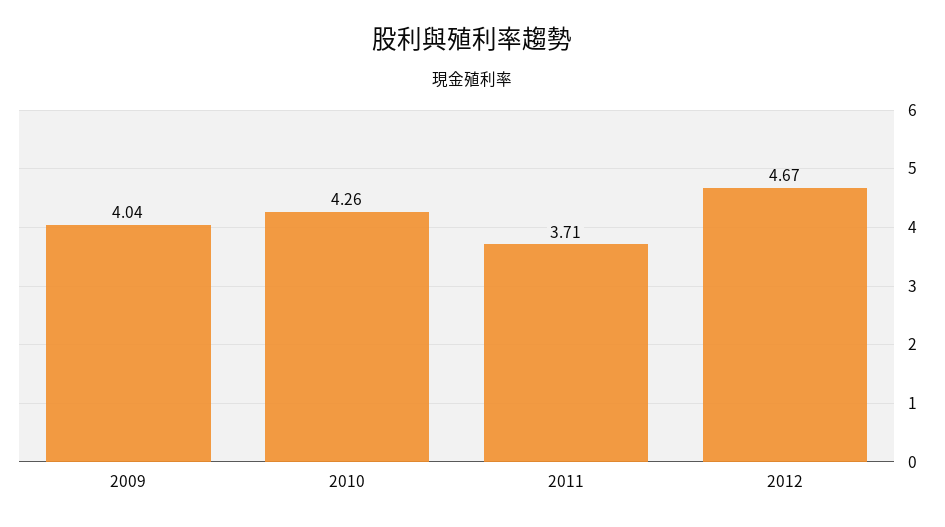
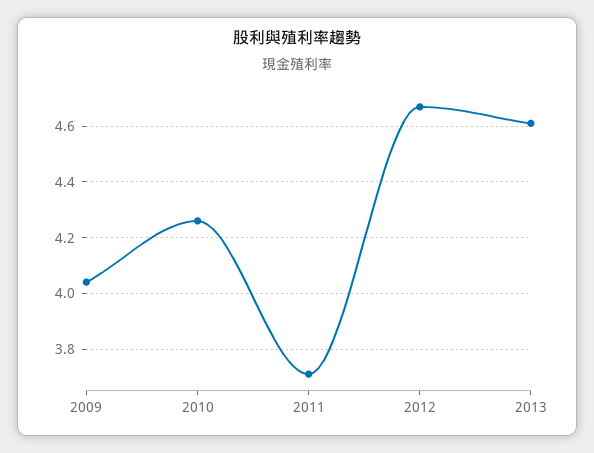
2013: none -> 4.6

